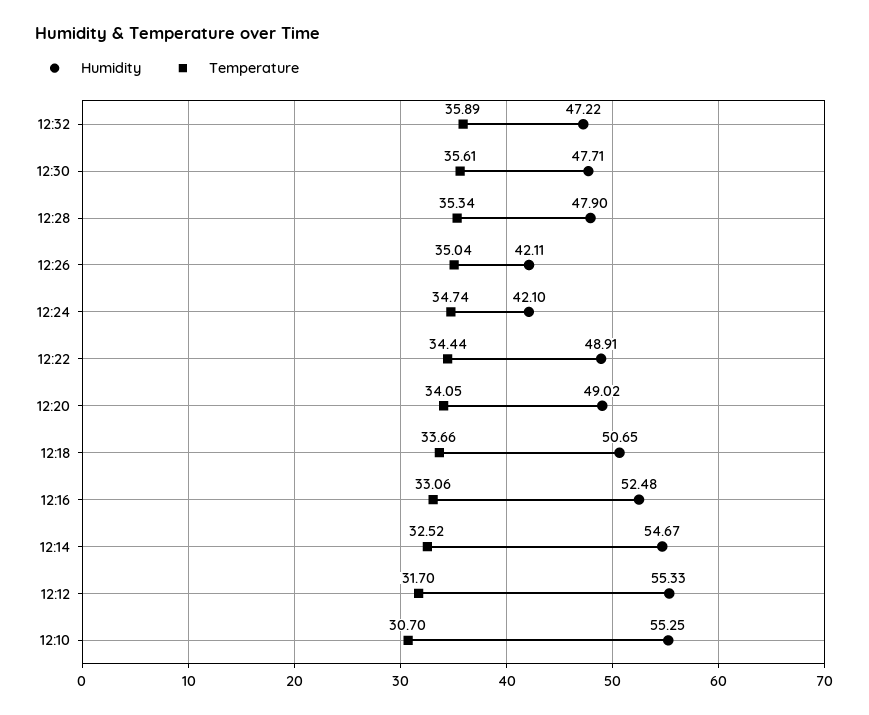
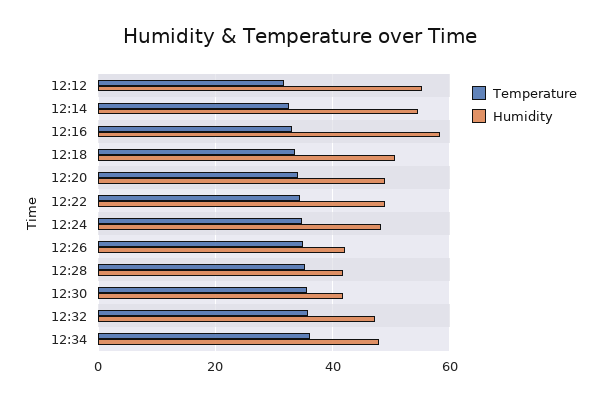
Humidity, 12:30: 47.71 -> 42
Humidity, 12:28: 47.9 -> 42
Humidity, 12:24: 42.1 -> 48
Humidity, 12:16: 52.48 -> 58
Humidity, 12:10: 55.25 -> none
Temperature, 12:10: 30.7 -> none
Temperature, 12:34: none -> 36
Humidity, 12:34: none -> 48

